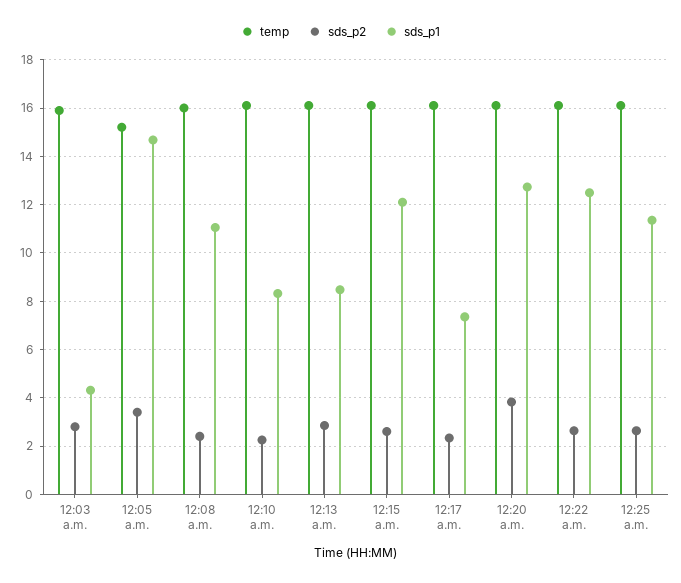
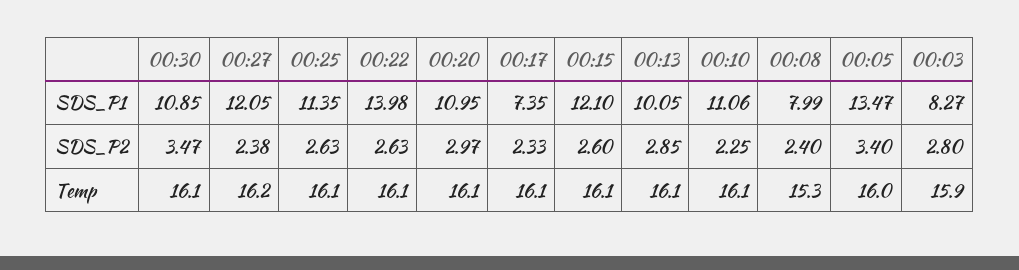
sds_p1, 12:03 a.m.: 4.25 -> 8.27
temp, 12:05 a.m.: 15.25 -> 16
sds_p1, 12:05 a.m.: 14.75 -> 13.47
temp, 12:08 a.m.: 16 -> 15.3
sds_p1, 12:08 a.m.: 11 -> 7.99
sds_p1, 12:10 a.m.: 8.25 -> 11.06
sds_p1, 12:13 a.m.: 8.5 -> 10.05
sds_p2, 12:20 a.m.: 3.75 -> 2.97
sds_p1, 12:20 a.m.: 12.75 -> 10.95
sds_p1, 12:22 a.m.: 12.5 -> 13.98
sds_p1, 00:30: none -> 10.85
sds_p1, 00:27: none -> 12.05
sds_p2, 00:30: none -> 3.47
sds_p2, 00:27: none -> 2.38
temp, 00:30: none -> 16.1
temp, 00:27: none -> 16.2

